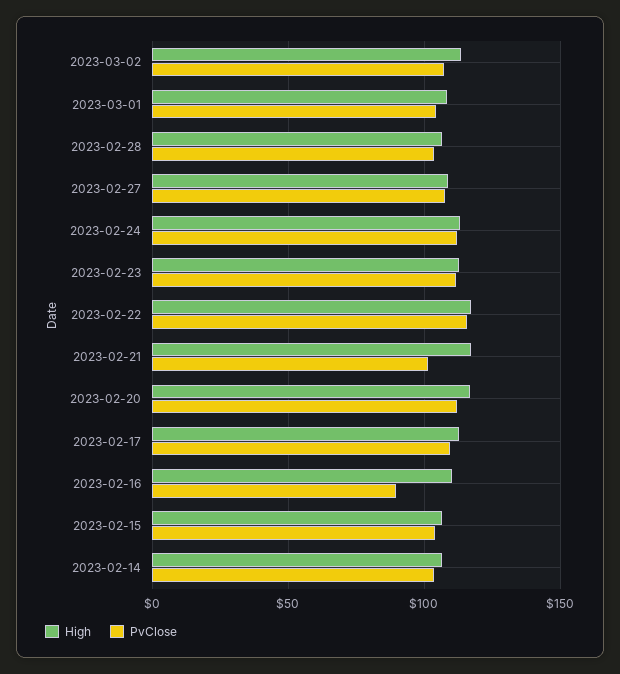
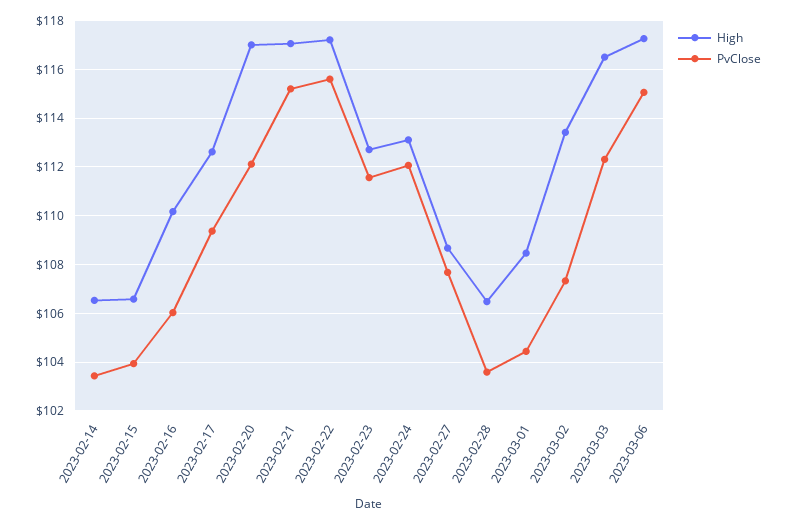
PvClose, 2023-02-21: 100 -> 115.25
PvClose, 2023-02-16: 90 -> 106
High, 2023-03-03: none -> 116.5
PvClose, 2023-03-03: none -> 112.25
High, 2023-03-06: none -> 117.25
PvClose, 2023-03-06: none -> 115

